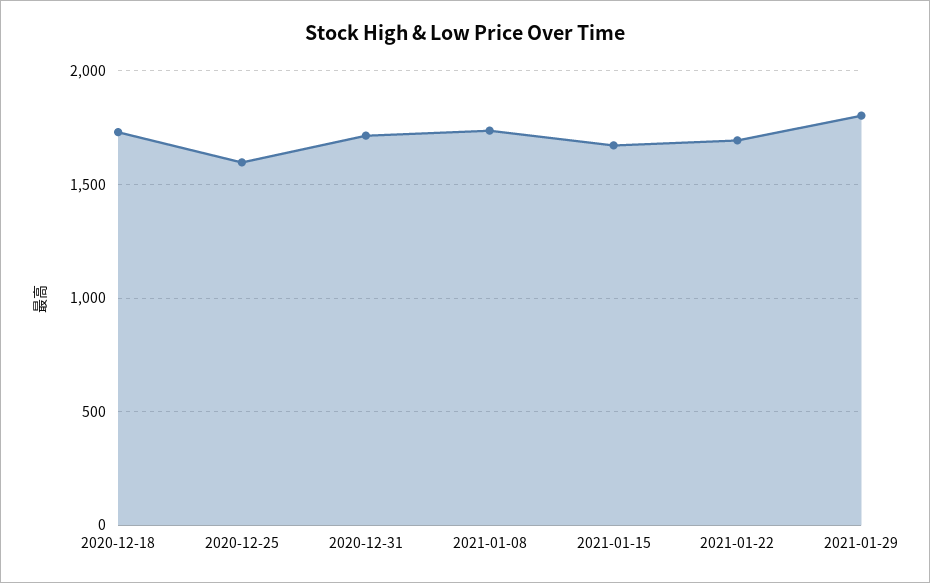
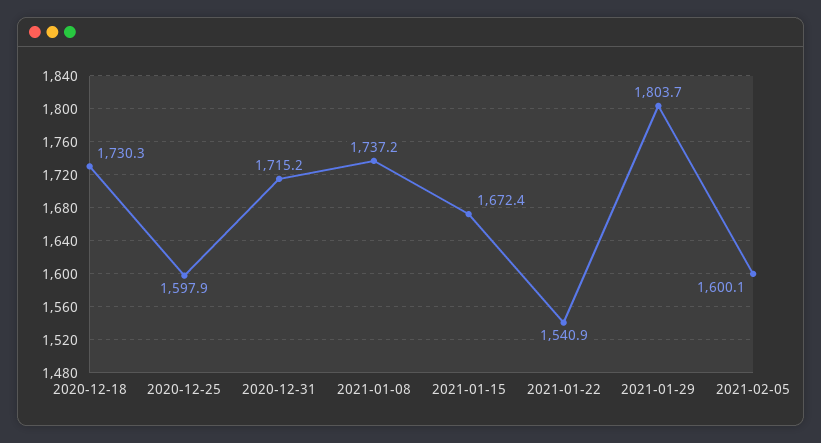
2021-01-22: 1700 -> 1540.9
2021-02-05: none -> 1600.1

